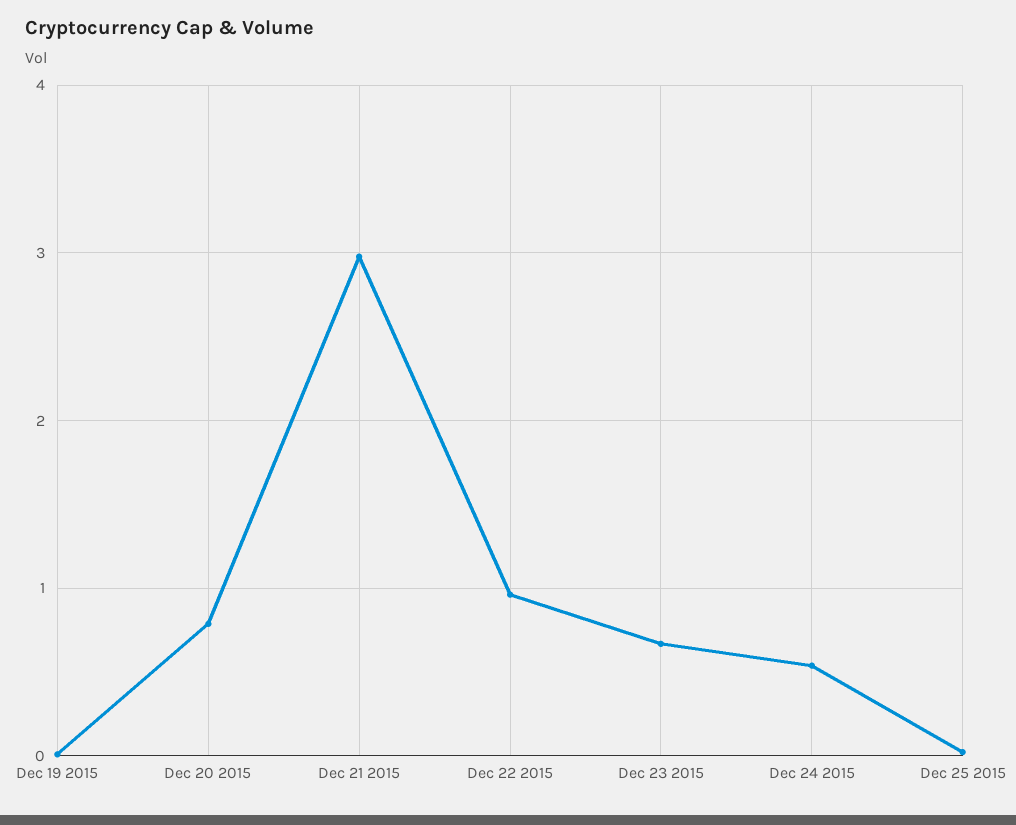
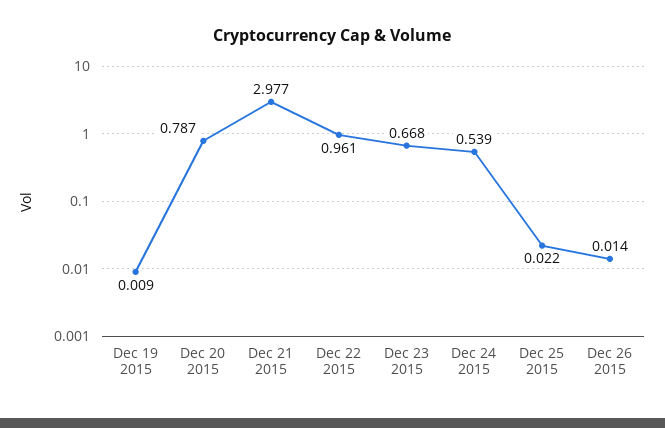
Dec 26 2015: none -> 0.014

